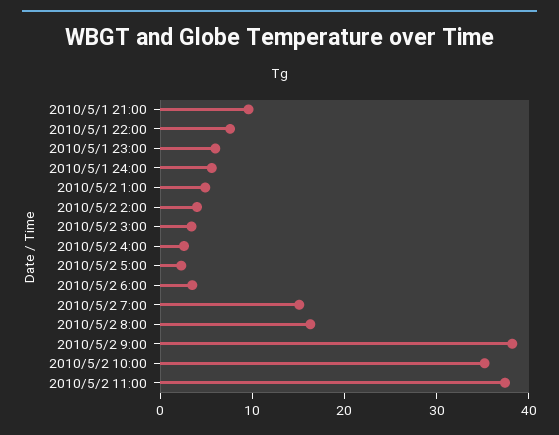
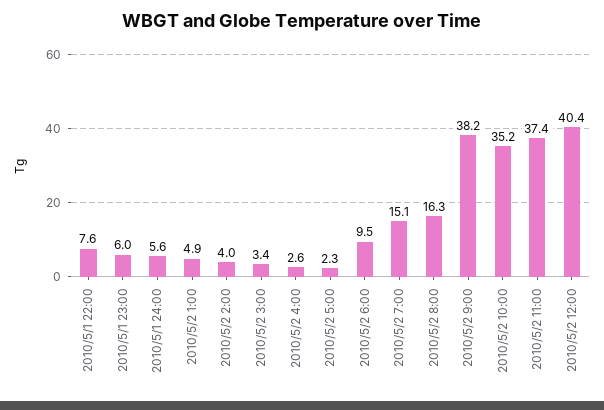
2010/5/1 21:00: 10 -> none
2010/5/2 6:00: 4 -> 9.5
2010/5/2 12:00: none -> 40.4

